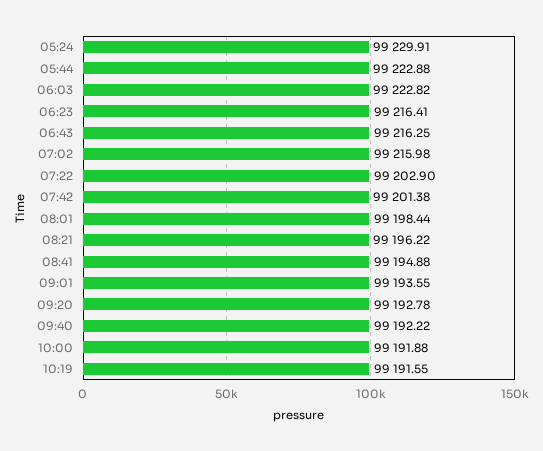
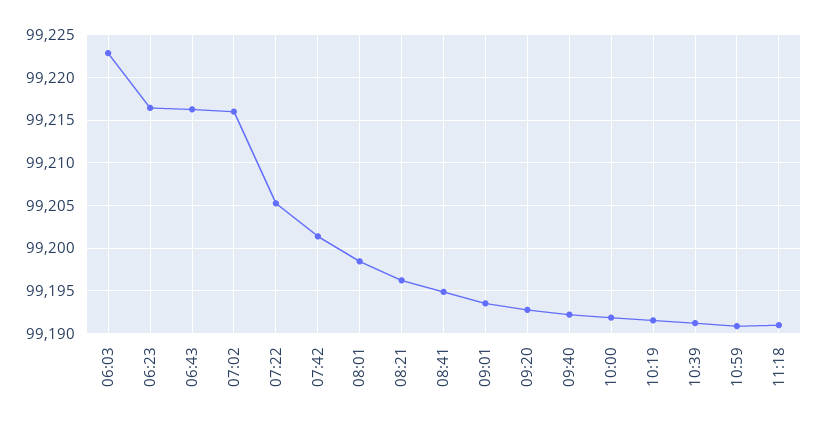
05:24: 99229.91 -> none
05:44: 99222.88 -> none
07:22: 99202.9 -> 99205
10:39: none -> 99191
10:59: none -> 99191
11:18: none -> 99191

